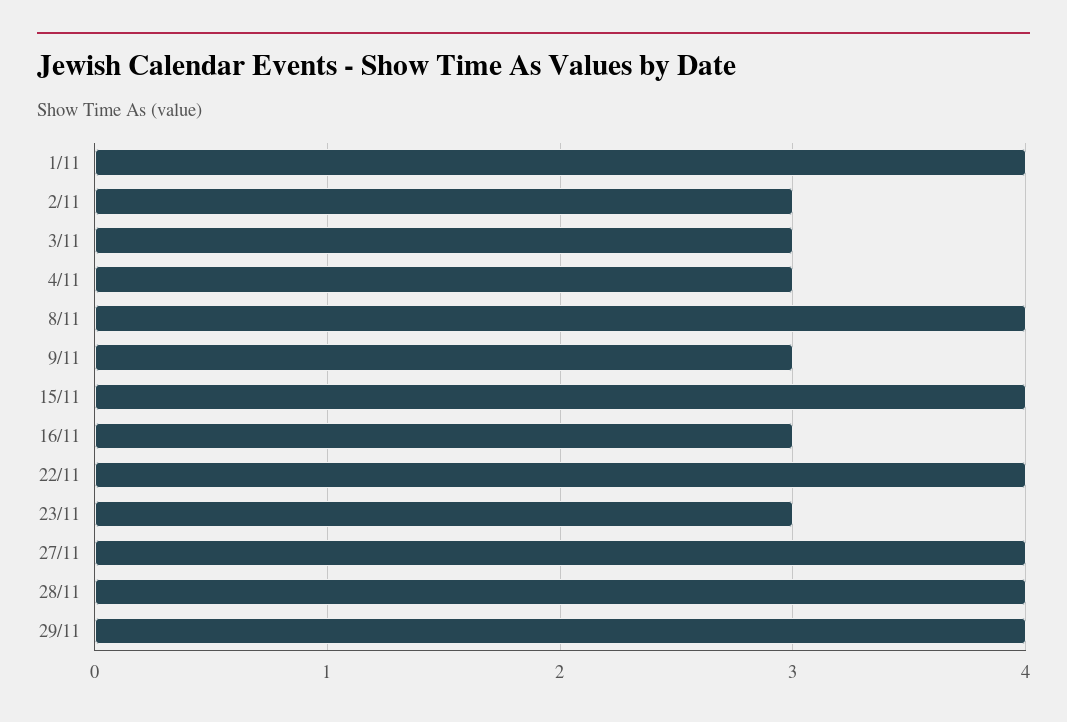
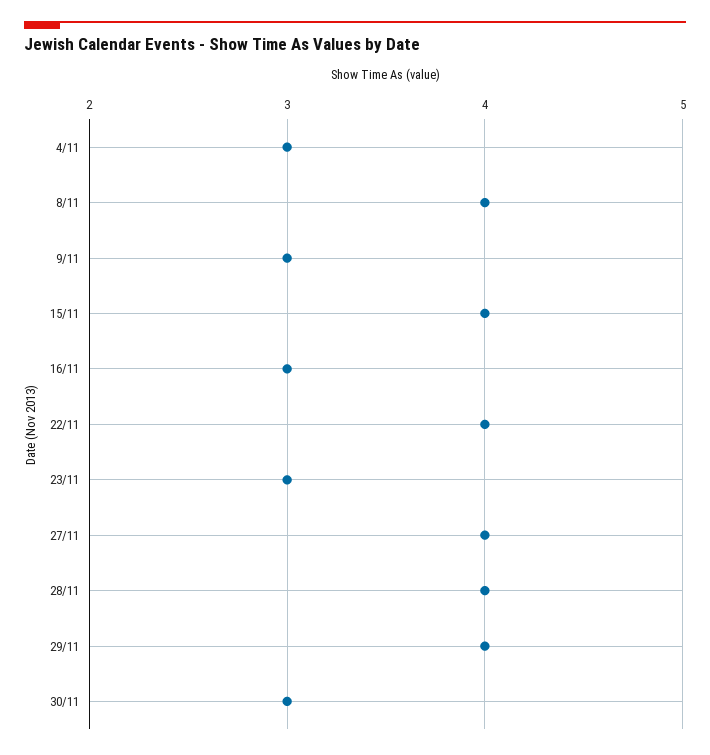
1/11: 4 -> none
2/11: 3 -> none
3/11: 3 -> none
30/11: none -> 3

